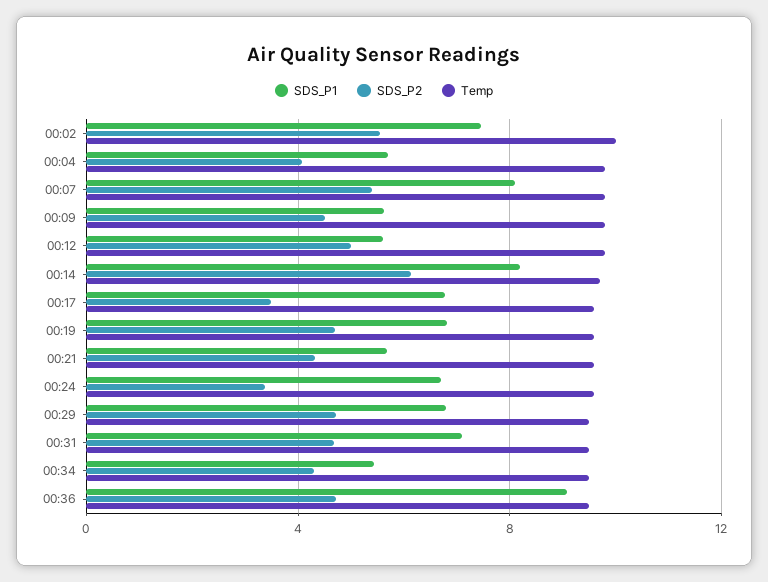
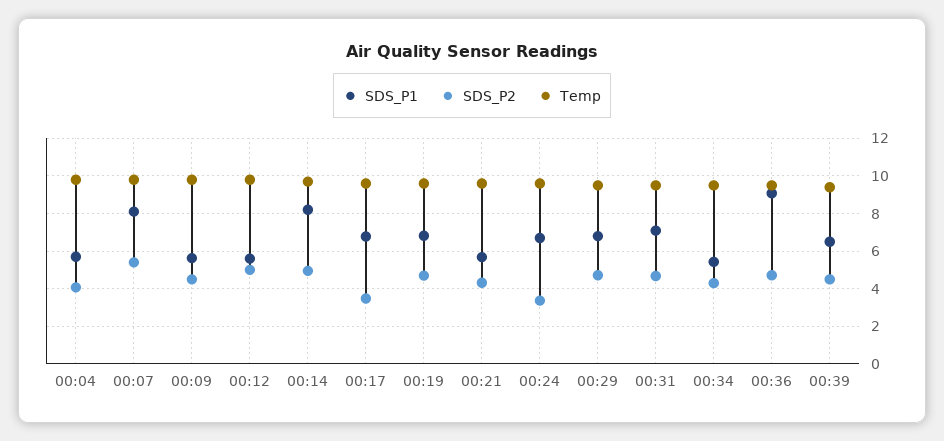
SDS_P1, 00:02: 7.5 -> none
SDS_P2, 00:02: 5.5 -> none
Temp, 00:02: 10 -> none
SDS_P2, 00:14: 6 -> 5
SDS_P1, 00:39: none -> 6.5
SDS_P2, 00:39: none -> 4.5
Temp, 00:39: none -> 9.5

